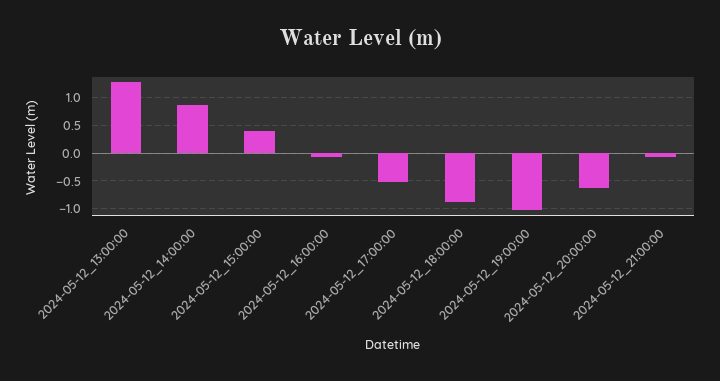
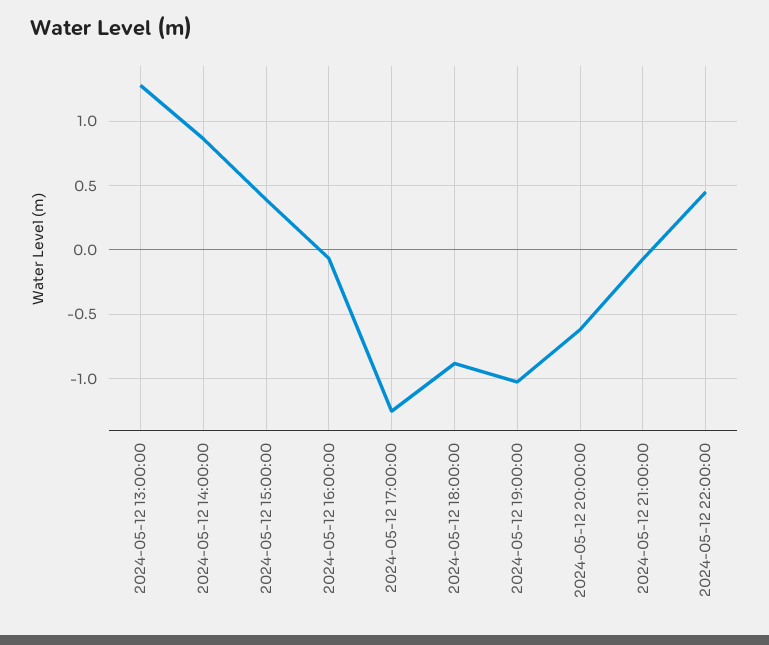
2024-05-12_17:00:00: -0.5 -> -1.25
2024-05-12 22:00:00: none -> 0.45

